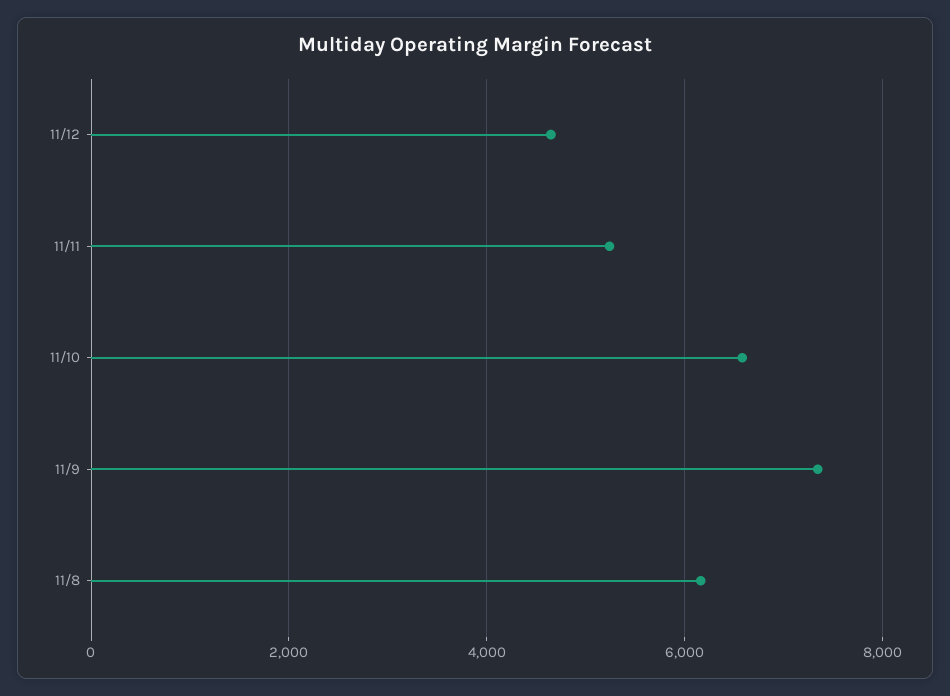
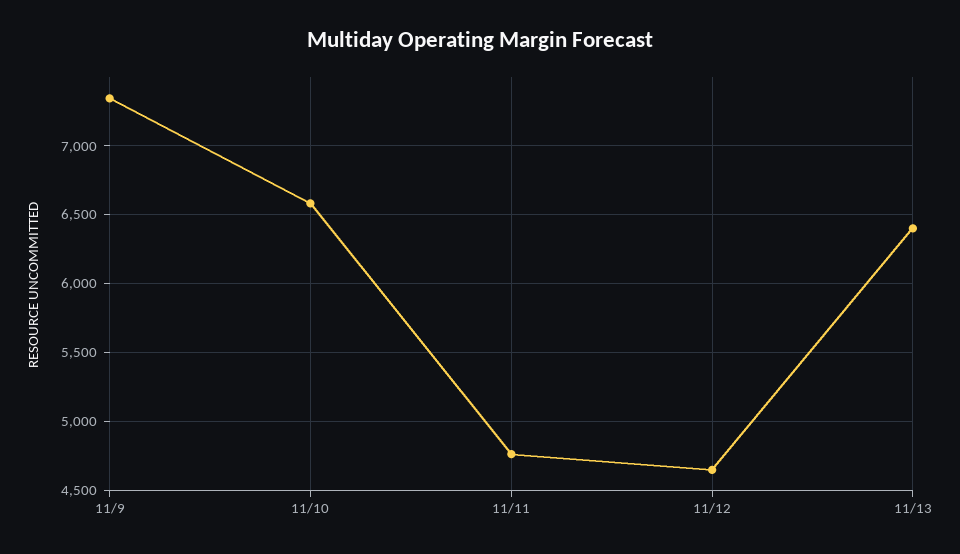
11/11: 5200 -> 4750
11/8: 6200 -> none
11/13: none -> 6400

